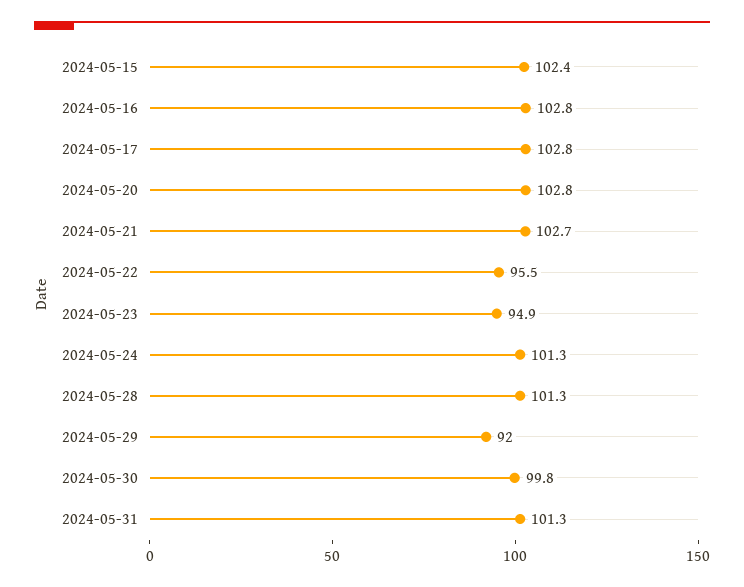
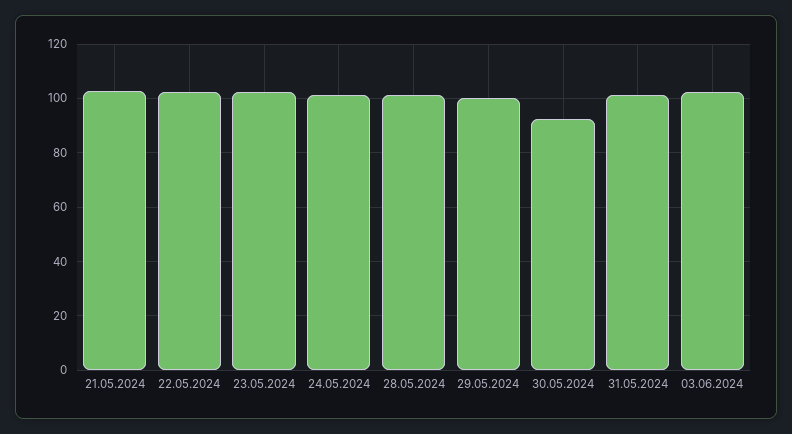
2024-05-15: 102.4 -> none
2024-05-16: 102.8 -> none
2024-05-17: 102.8 -> none
2024-05-20: 102.8 -> none
2024-05-22: 95.5 -> 102.5
2024-05-23: 94.9 -> 102.5
2024-05-29: 92 -> 100
2024-05-30: 99.8 -> 92.5
03.06.2024: none -> 102.5

